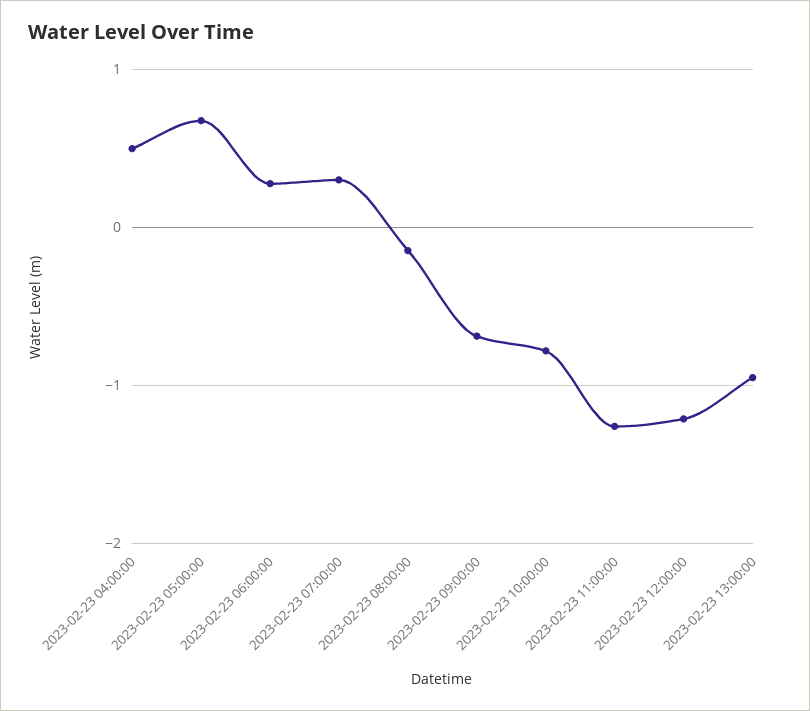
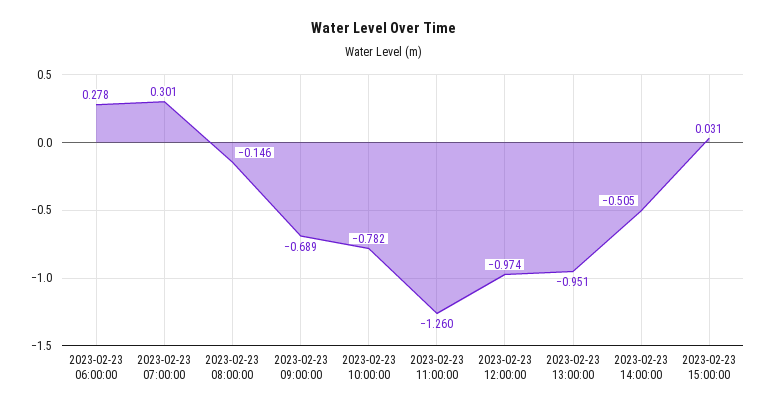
2023-02-23 04:00:00: 0.5 -> none
2023-02-23 05:00:00: 0.7 -> none
2023-02-23 12:00:00: -1.2 -> -0.974
2023-02-23 14:00:00: none -> -0.505
2023-02-23 15:00:00: none -> 0.031

